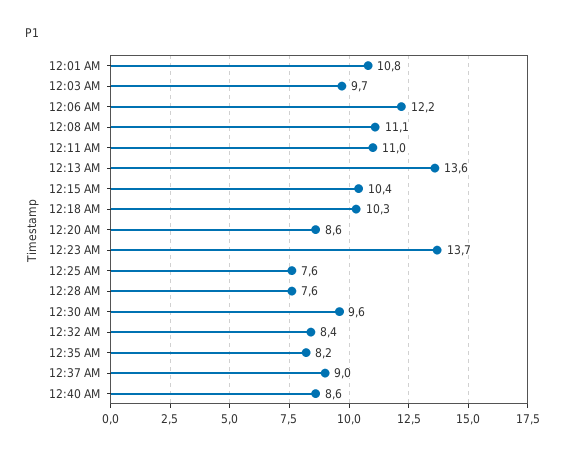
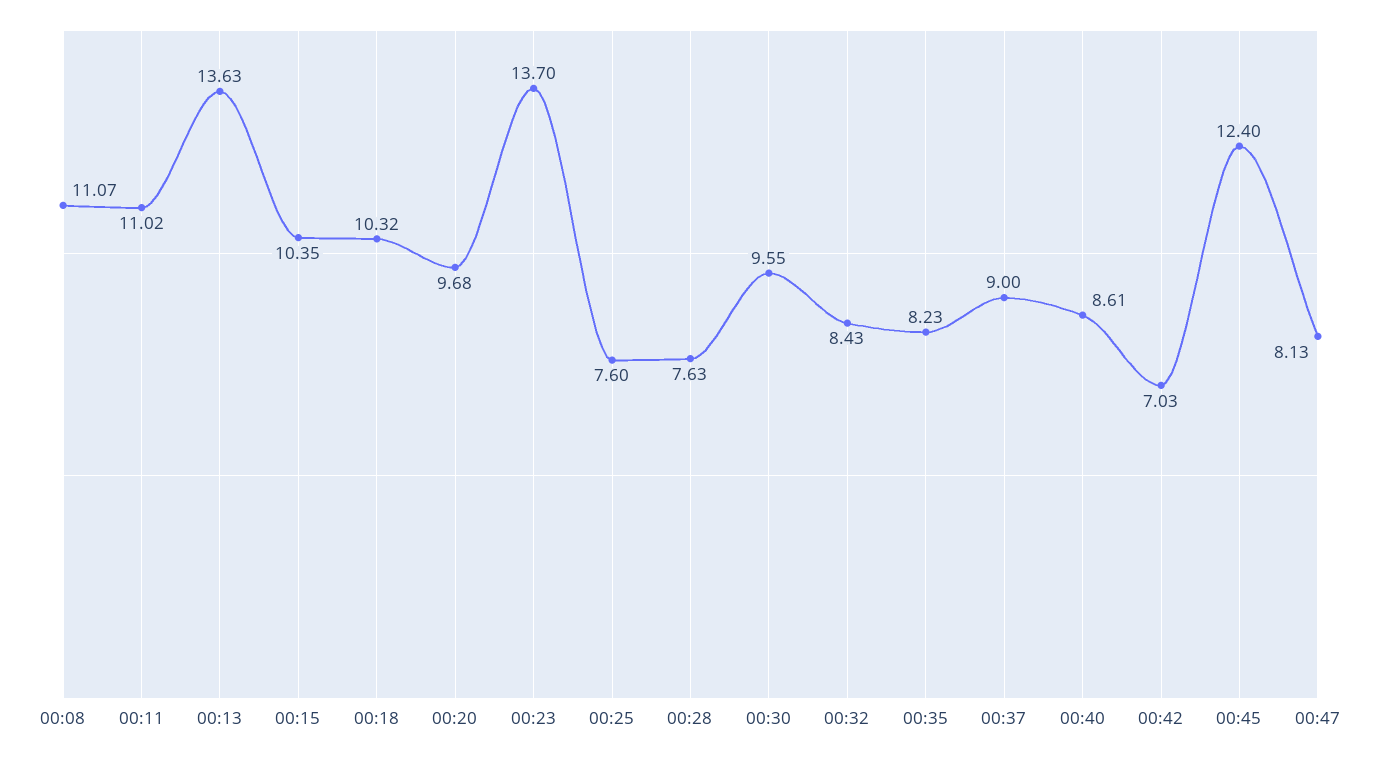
12:01 AM: 10.8 -> none
12:03 AM: 9.7 -> none
12:06 AM: 12.2 -> none
12:20 AM: 8.6 -> 9.68
00:42: none -> 7.03
00:45: none -> 12.4
00:47: none -> 8.13

